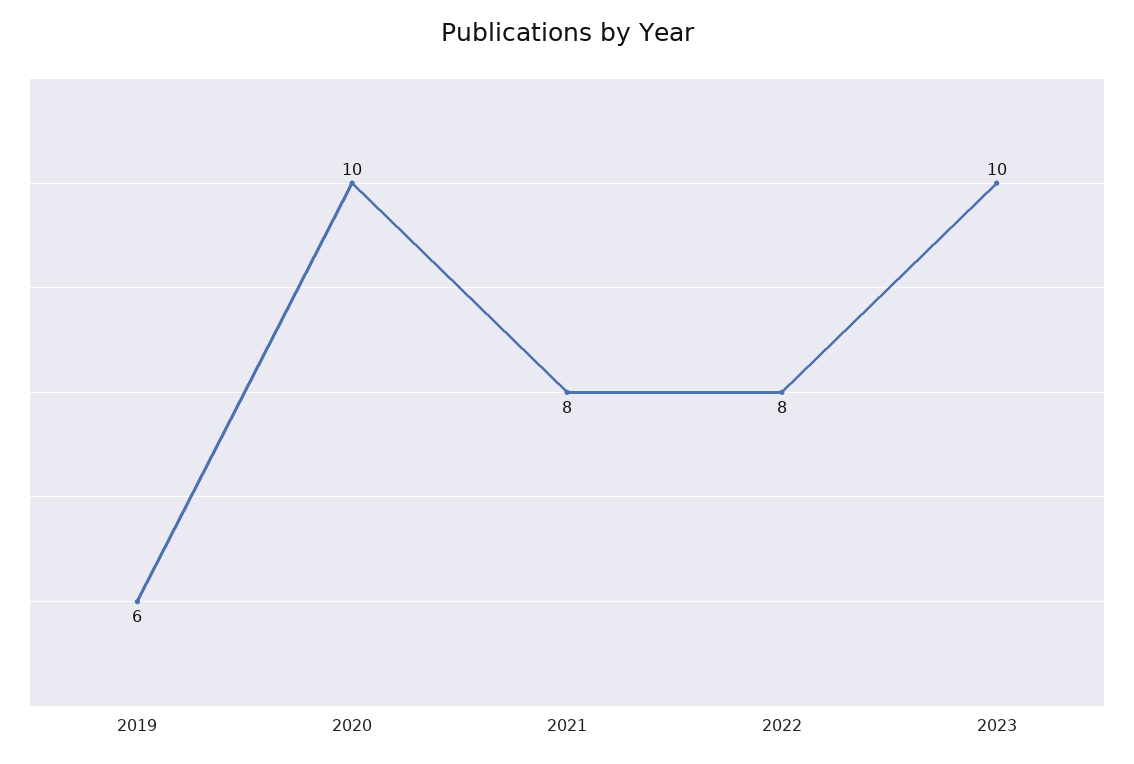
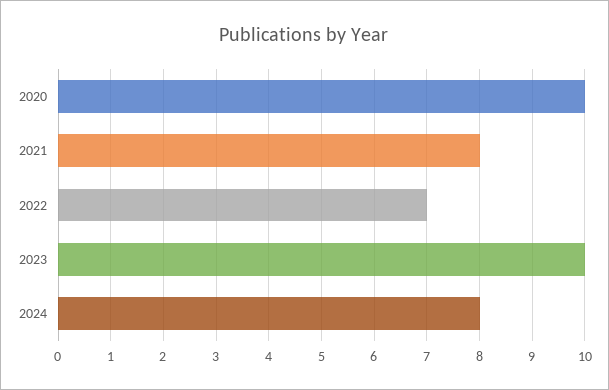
2019: 6 -> none
2022: 8 -> 7
2024: none -> 8

